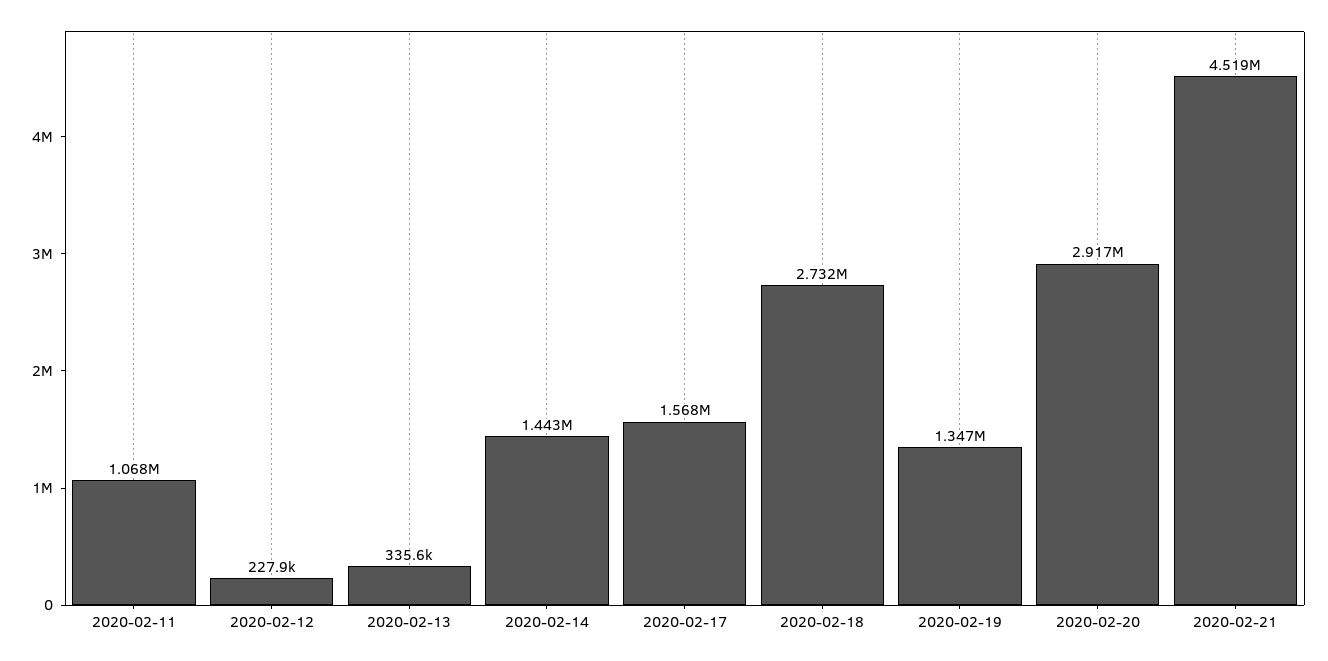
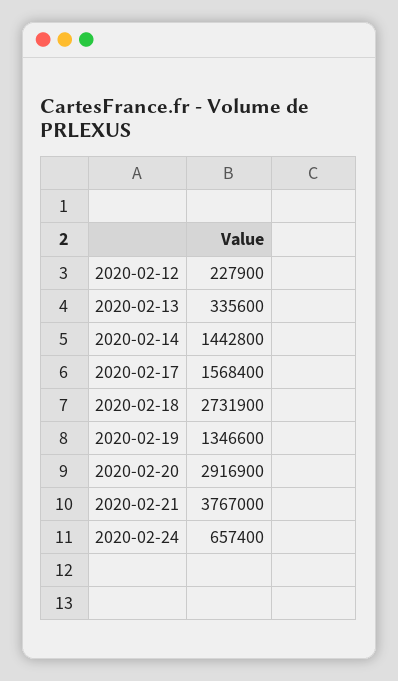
2020-02-11: 1068000 -> none
2020-02-21: 4519000 -> 3767000
2020-02-24: none -> 657400

